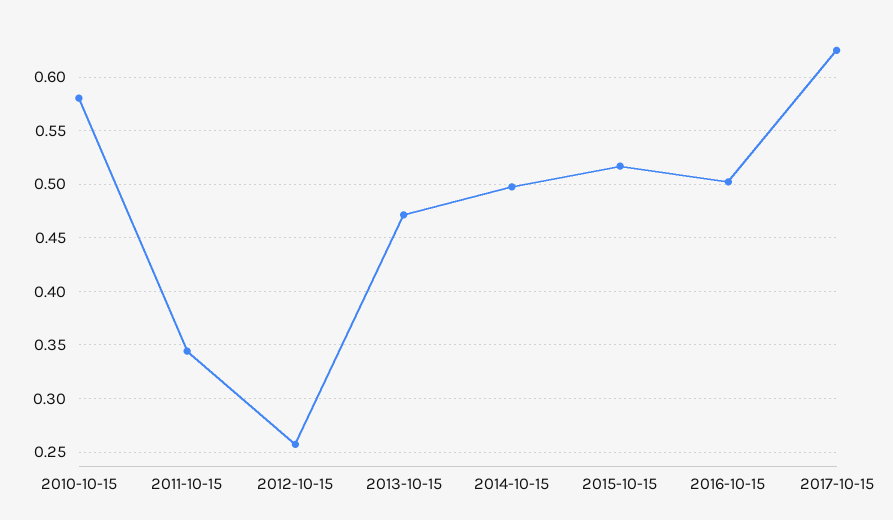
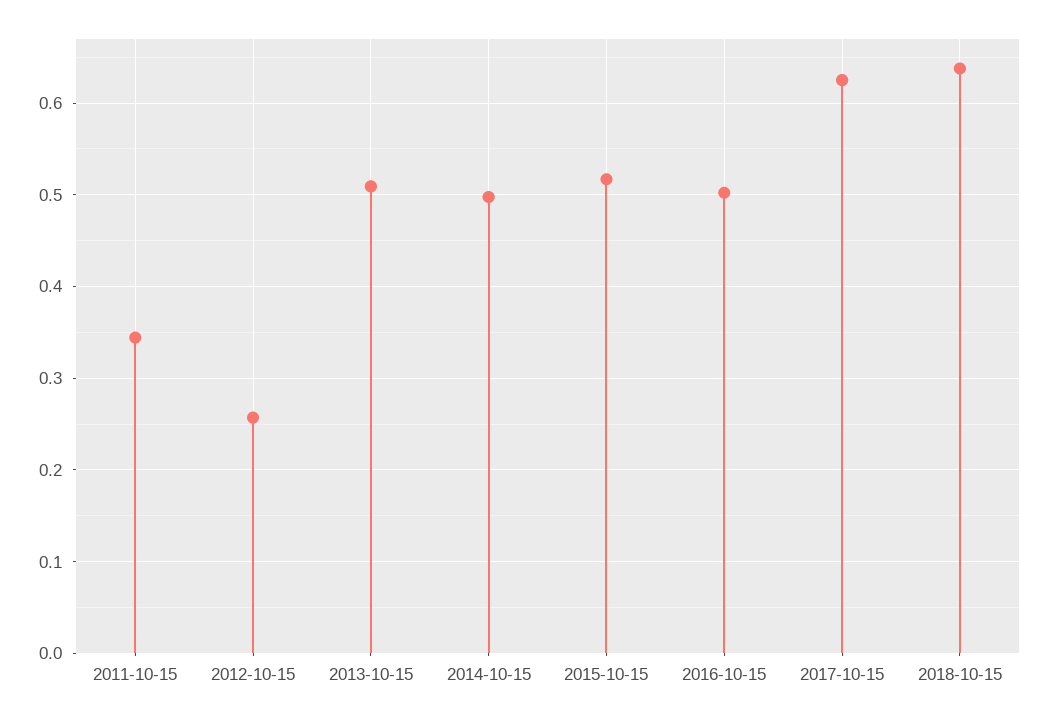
2010-10-15: 0.58 -> none
2013-10-15: 0.47 -> 0.51
2018-10-15: none -> 0.64

